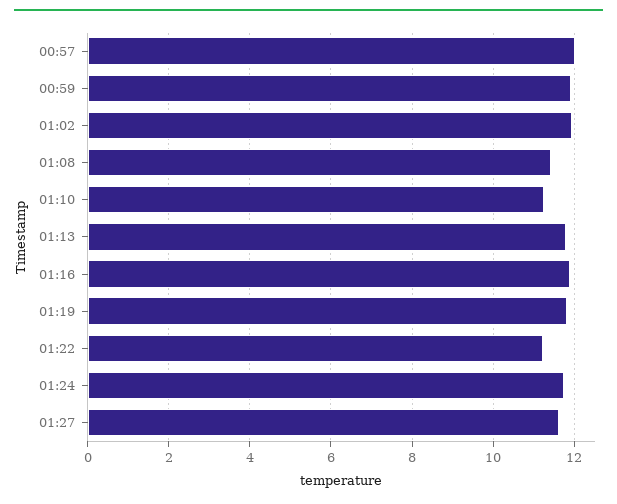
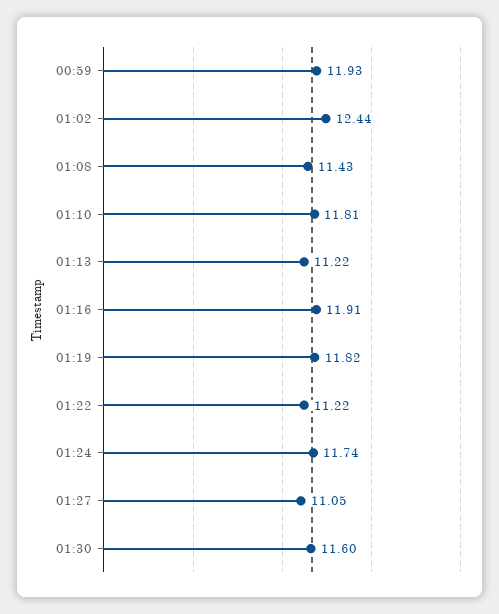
00:57: 12 -> none
01:02: 12 -> 12.44
01:10: 11.2 -> 11.81
01:13: 11.8 -> 11.22
01:27: 11.6 -> 11.05
01:30: none -> 11.6

